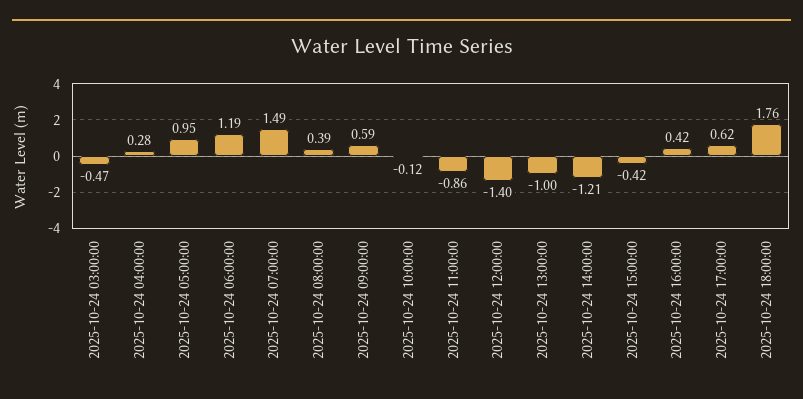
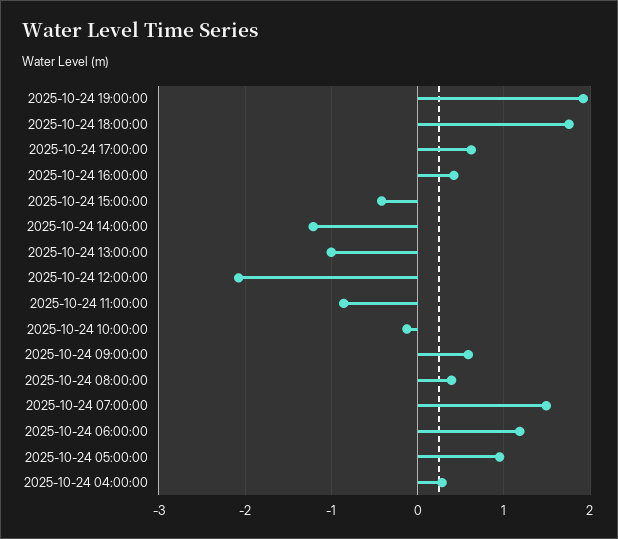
2025-10-24 03:00:00: -0.47 -> none
2025-10-24 12:00:00: -1.4 -> -2.1
2025-10-24 19:00:00: none -> 1.9

